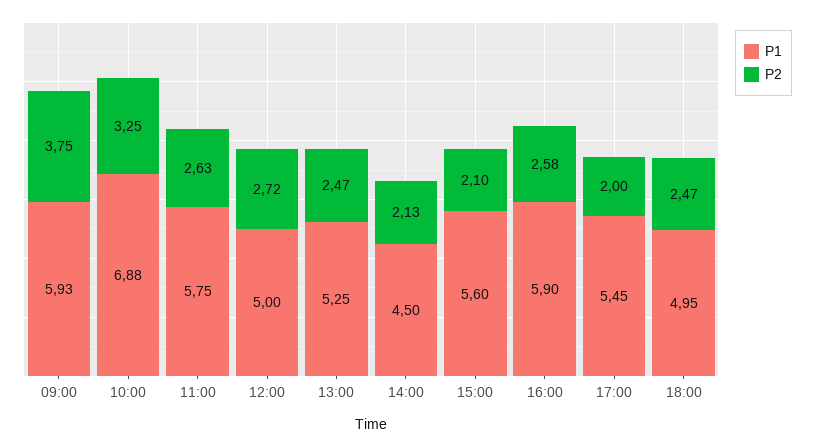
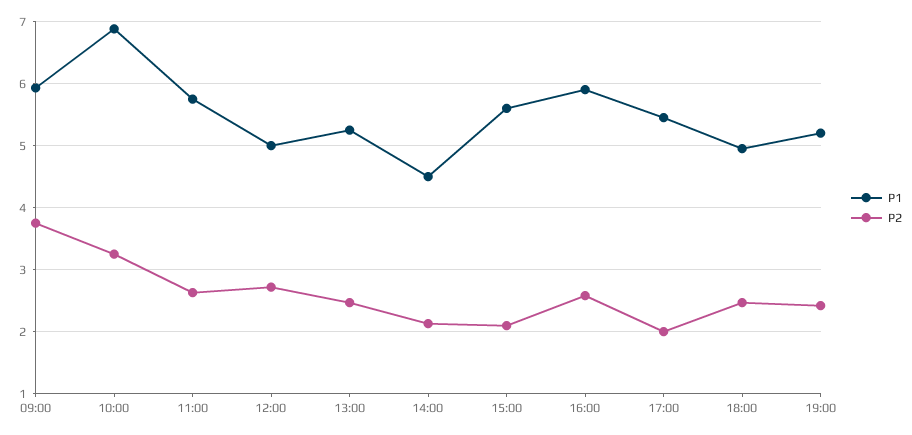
P1, 19:00: none -> 5.2
P2, 19:00: none -> 2.4

